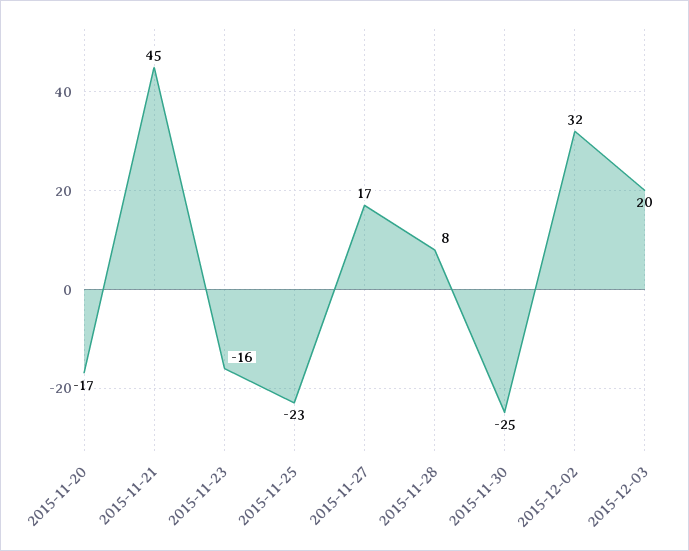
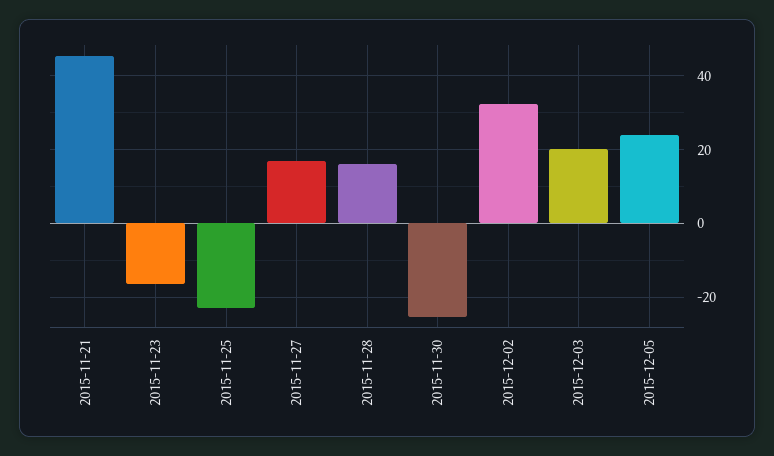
2015-11-20: -17 -> none
2015-11-28: 8 -> 16
2015-12-05: none -> 24

